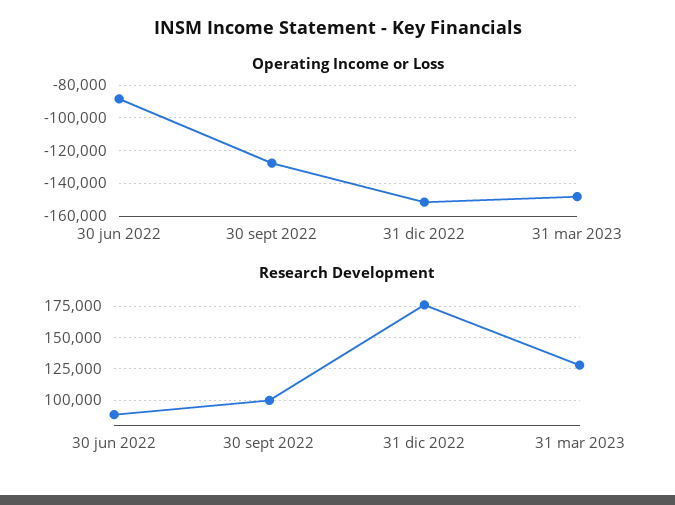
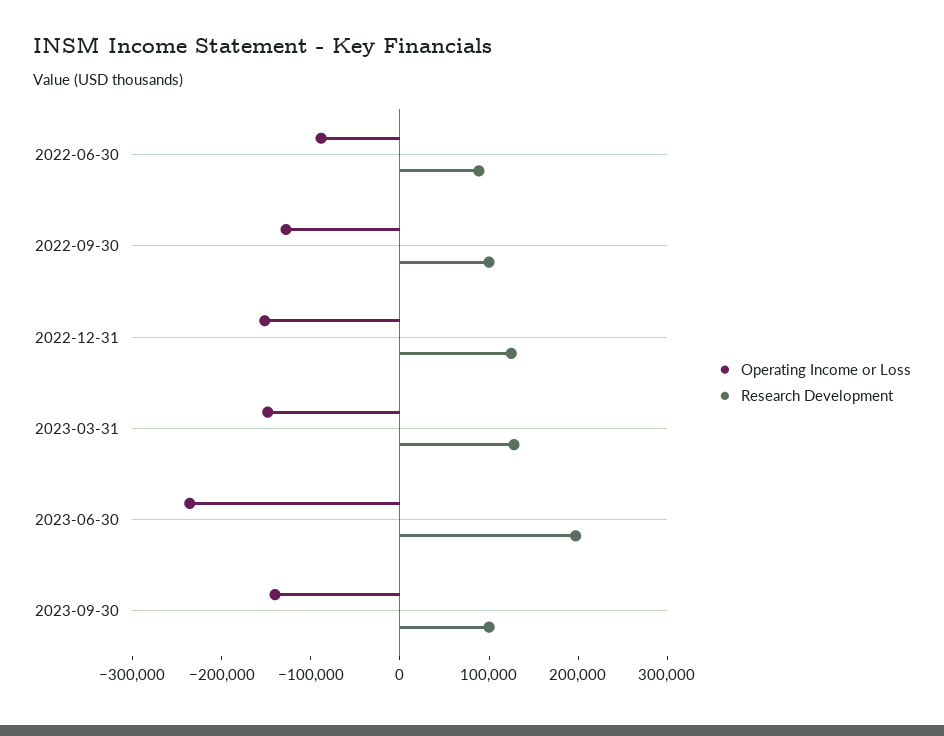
Research Development, 31 dic 2022: 175000 -> 120000
Operating Income or Loss, 2023-06-30: none -> -240000
Research Development, 2023-06-30: none -> 200000
Operating Income or Loss, 2023-09-30: none -> -140000
Research Development, 2023-09-30: none -> 100000

